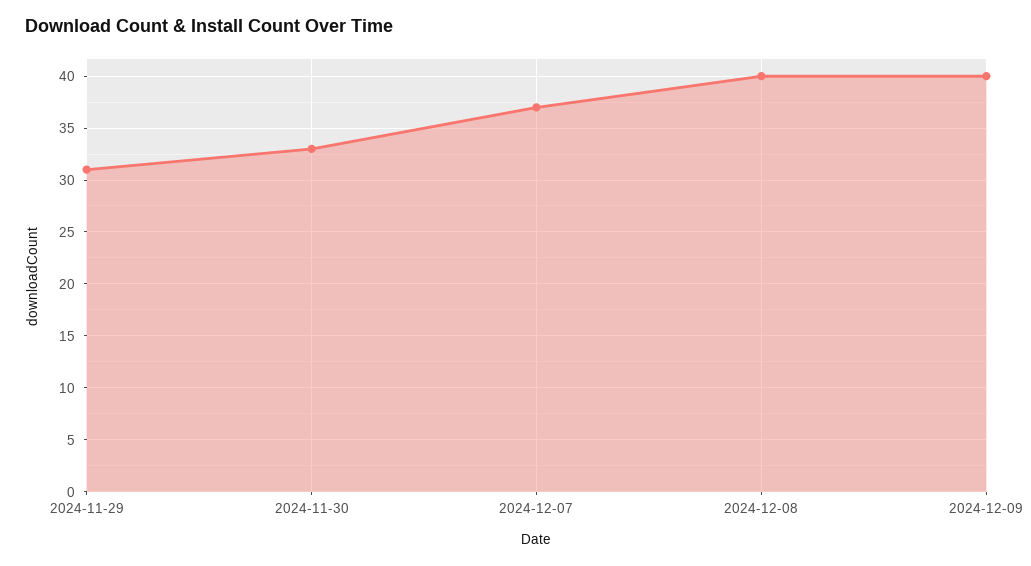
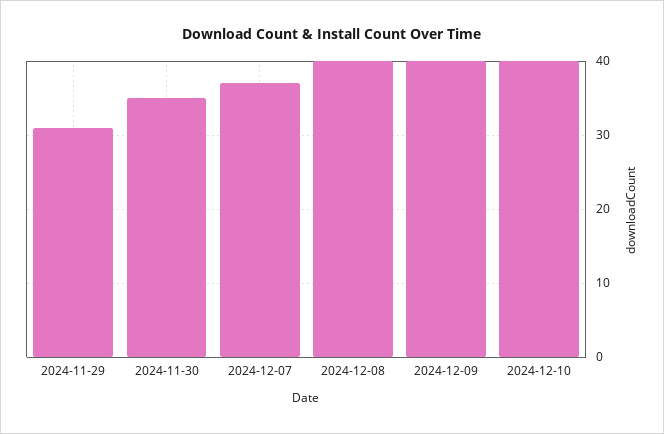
2024-11-30: 33 -> 35
2024-12-10: none -> 40

